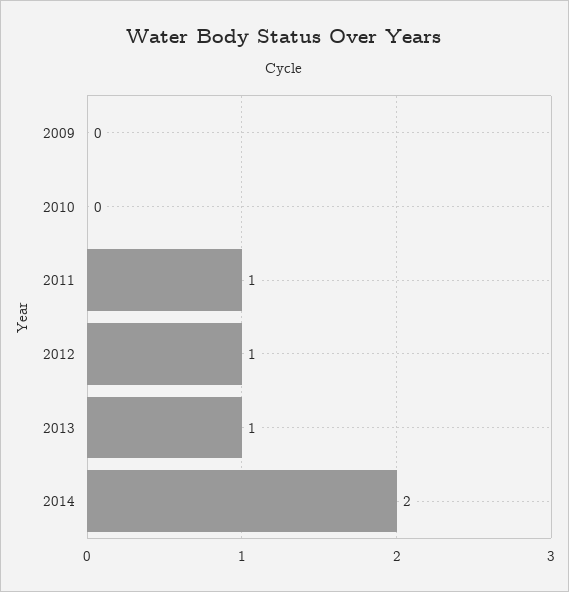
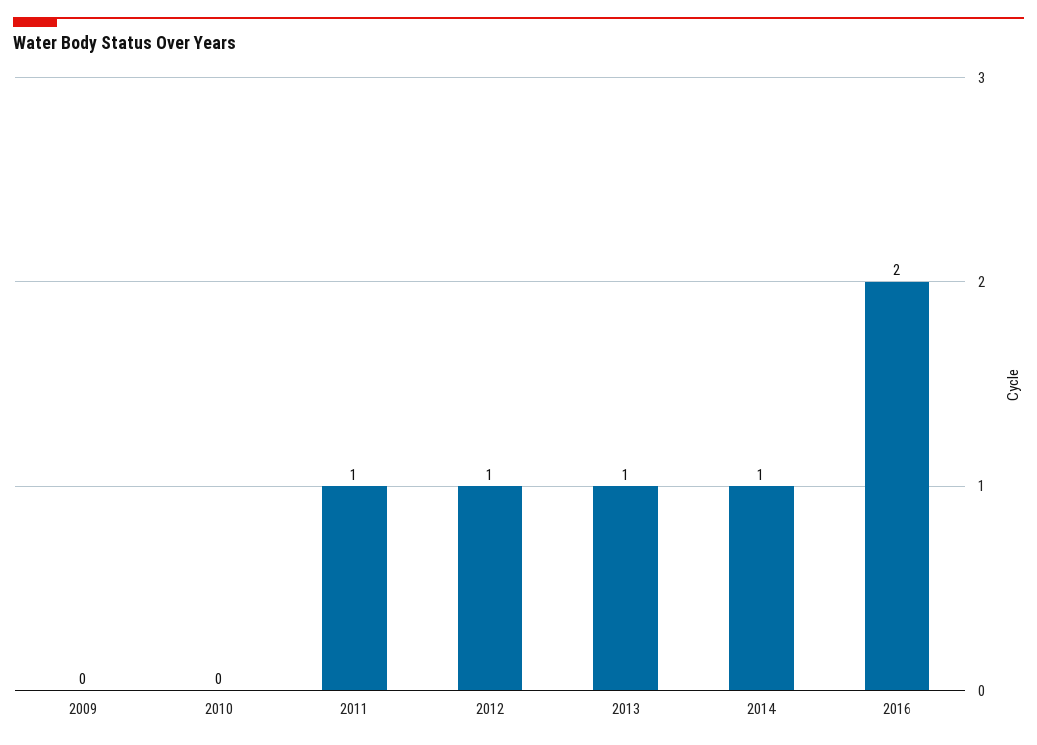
2014: 2 -> 1
2016: none -> 2

